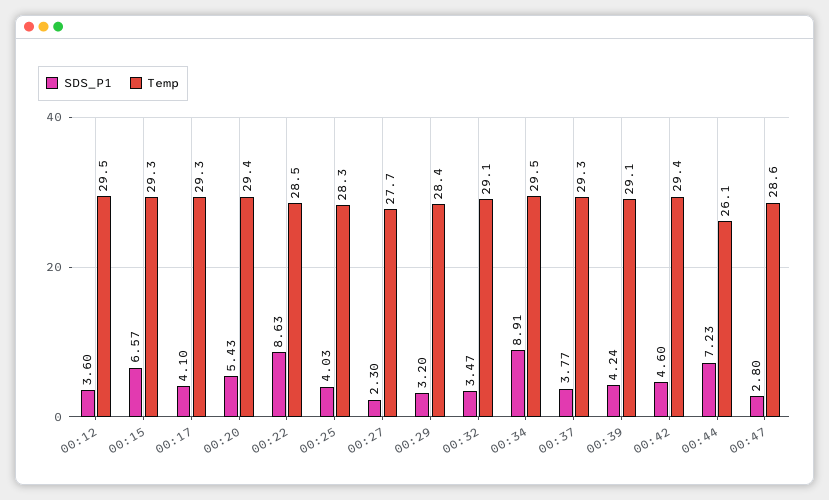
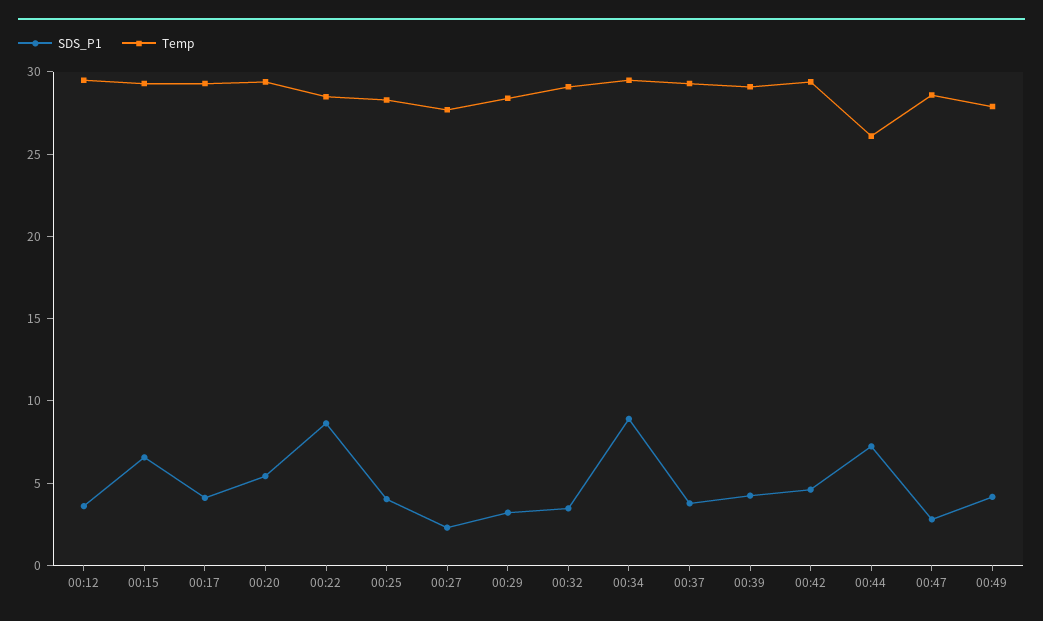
SDS_P1, 00:49: none -> 4
Temp, 00:49: none -> 28

